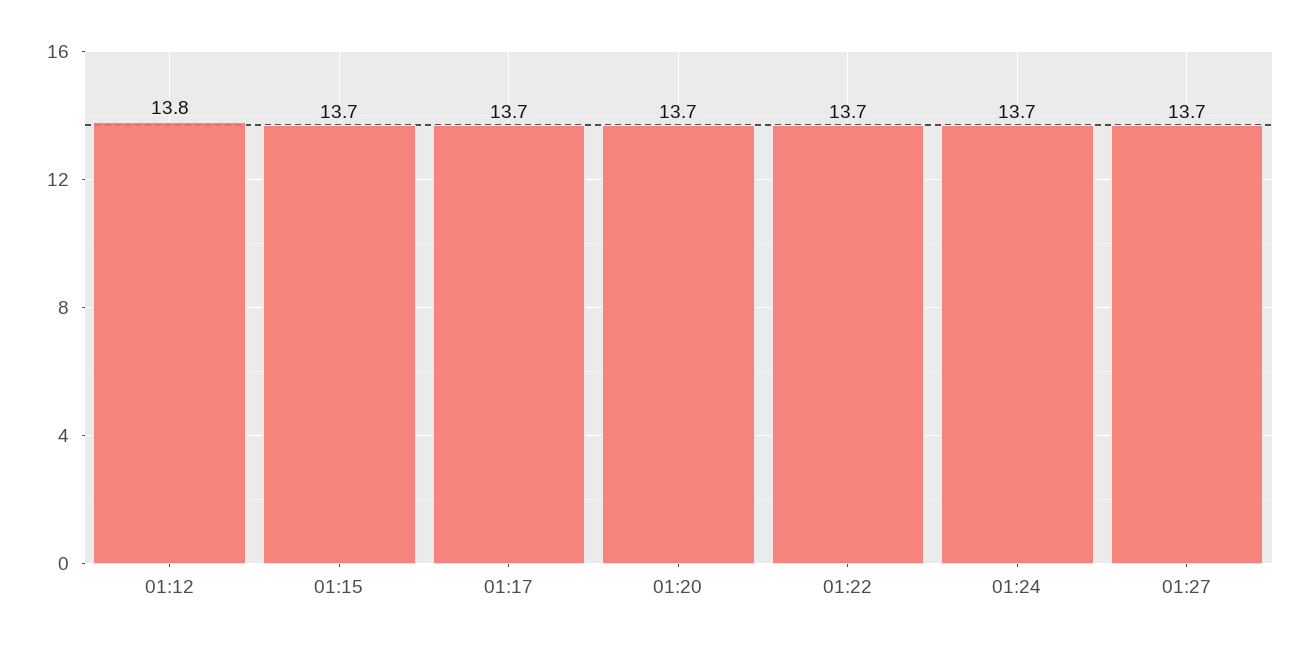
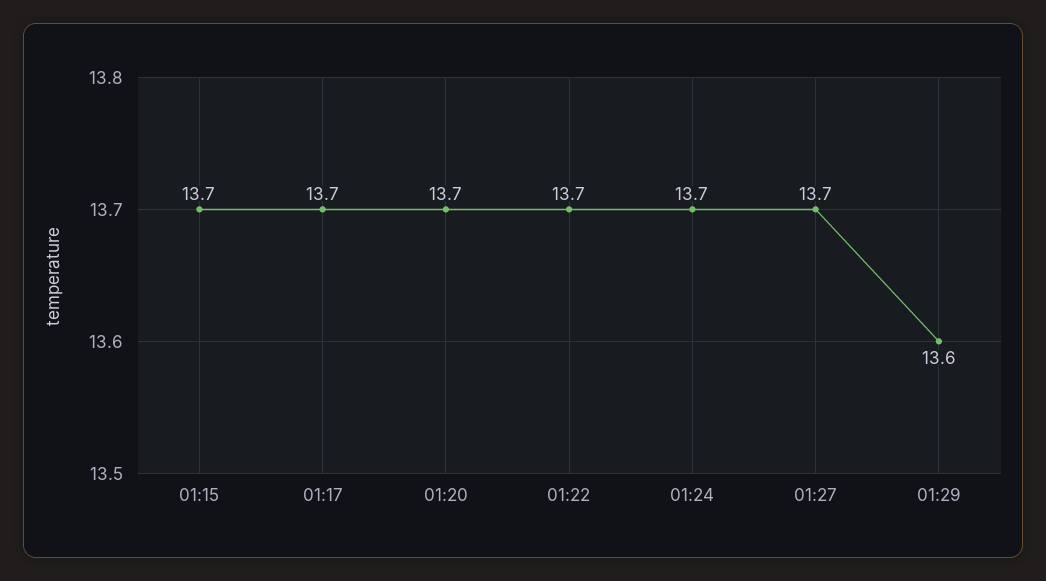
01:12: 13.8 -> none
01:29: none -> 13.6

